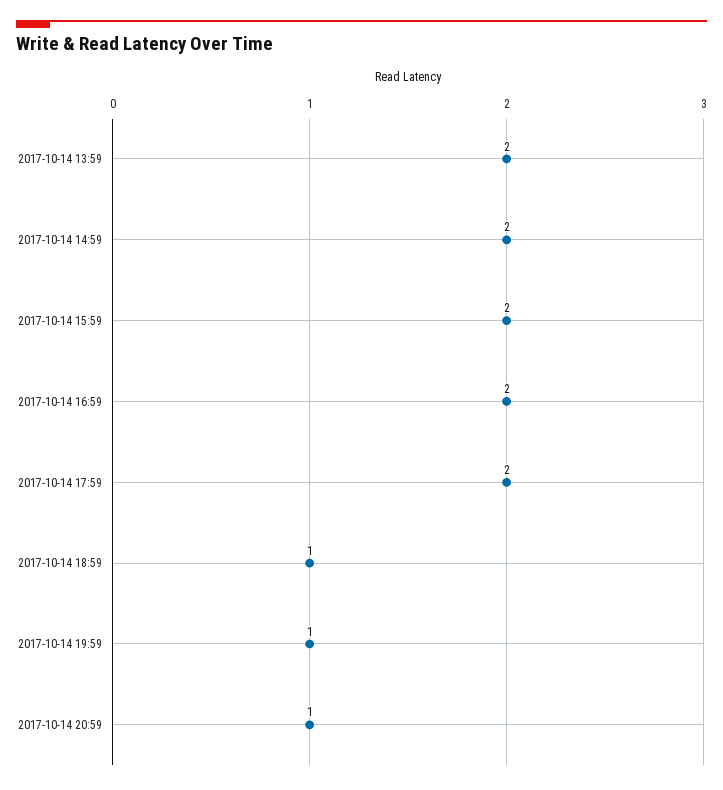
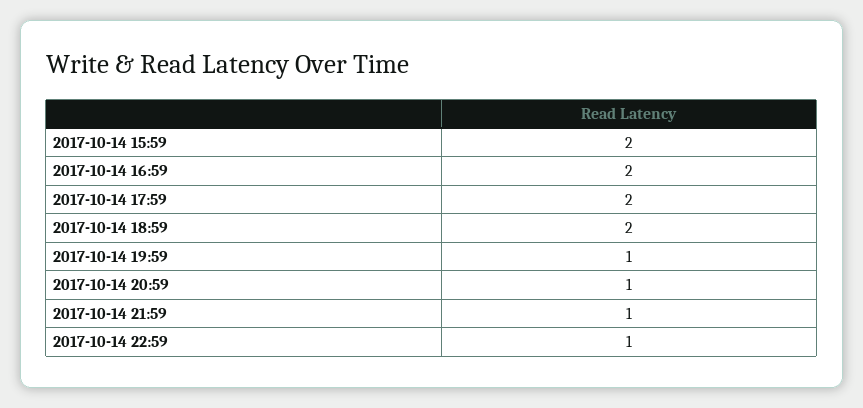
2017-10-14 13:59: 2 -> none
2017-10-14 14:59: 2 -> none
2017-10-14 18:59: 1 -> 2
2017-10-14 21:59: none -> 1
2017-10-14 22:59: none -> 1

